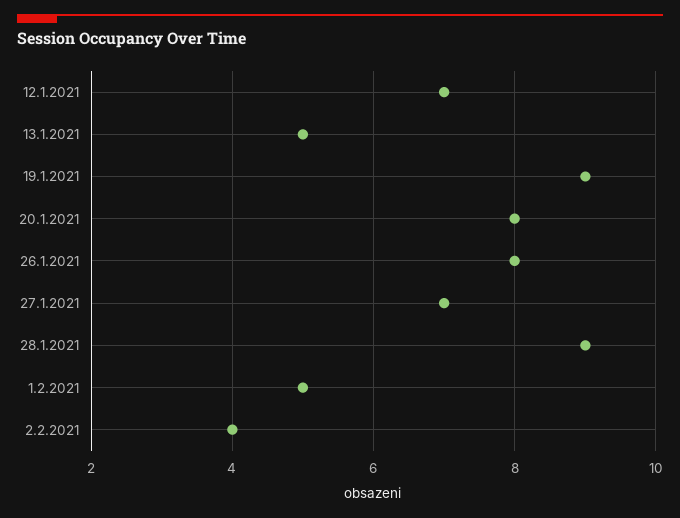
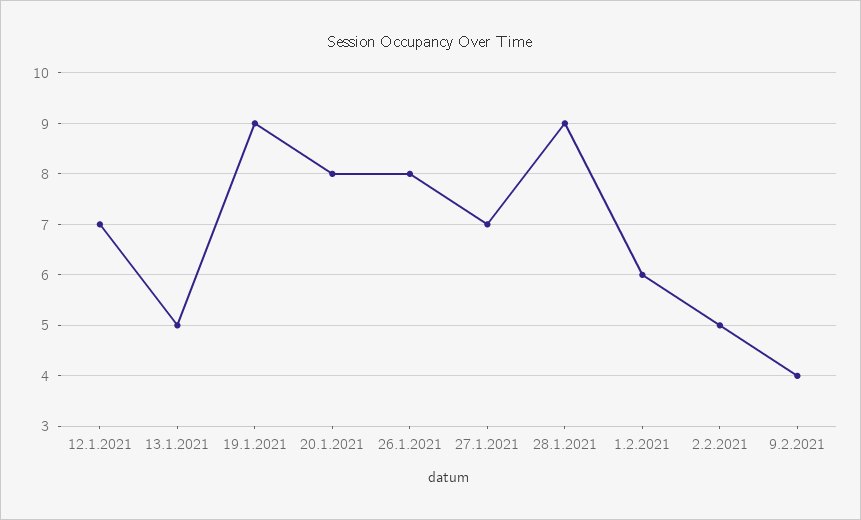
1.2.2021: 5 -> 6
2.2.2021: 4 -> 5
9.2.2021: none -> 4

